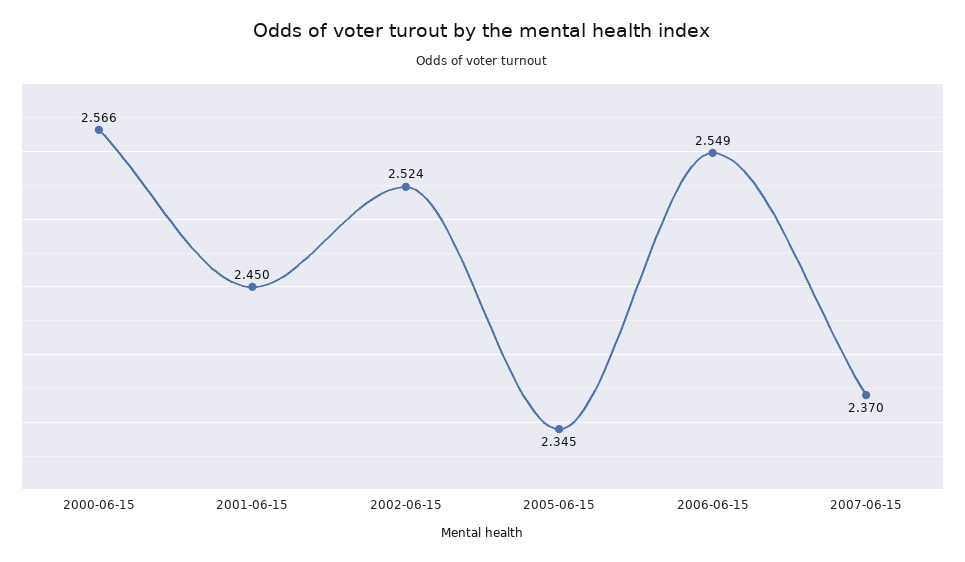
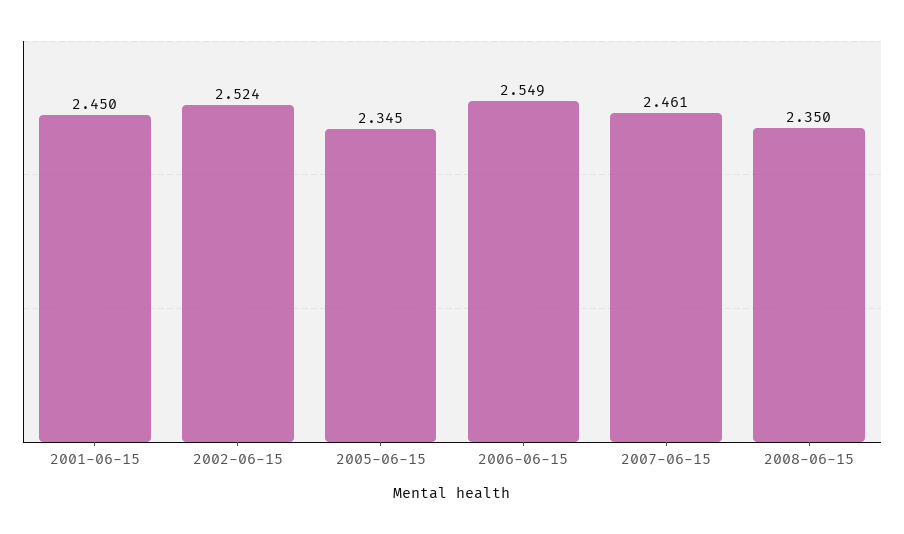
2000-06-15: 2.566 -> none
2007-06-15: 2.37 -> 2.461
2008-06-15: none -> 2.35

